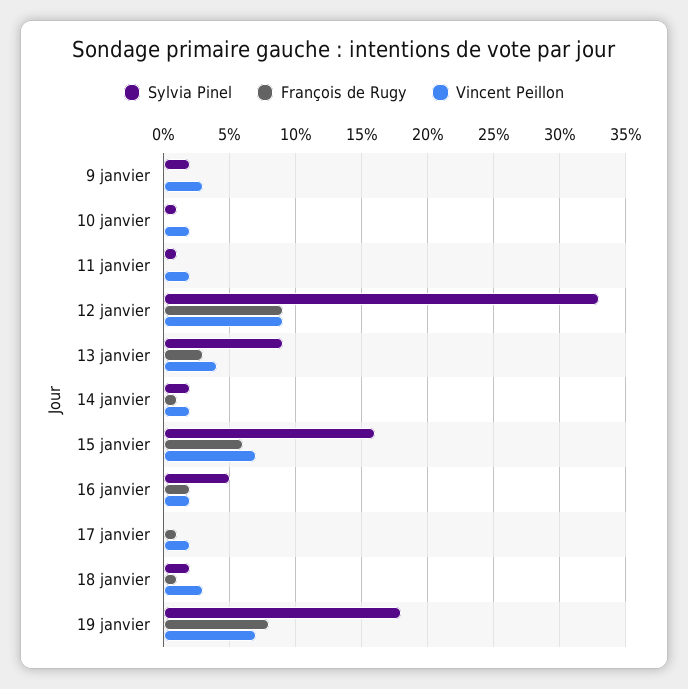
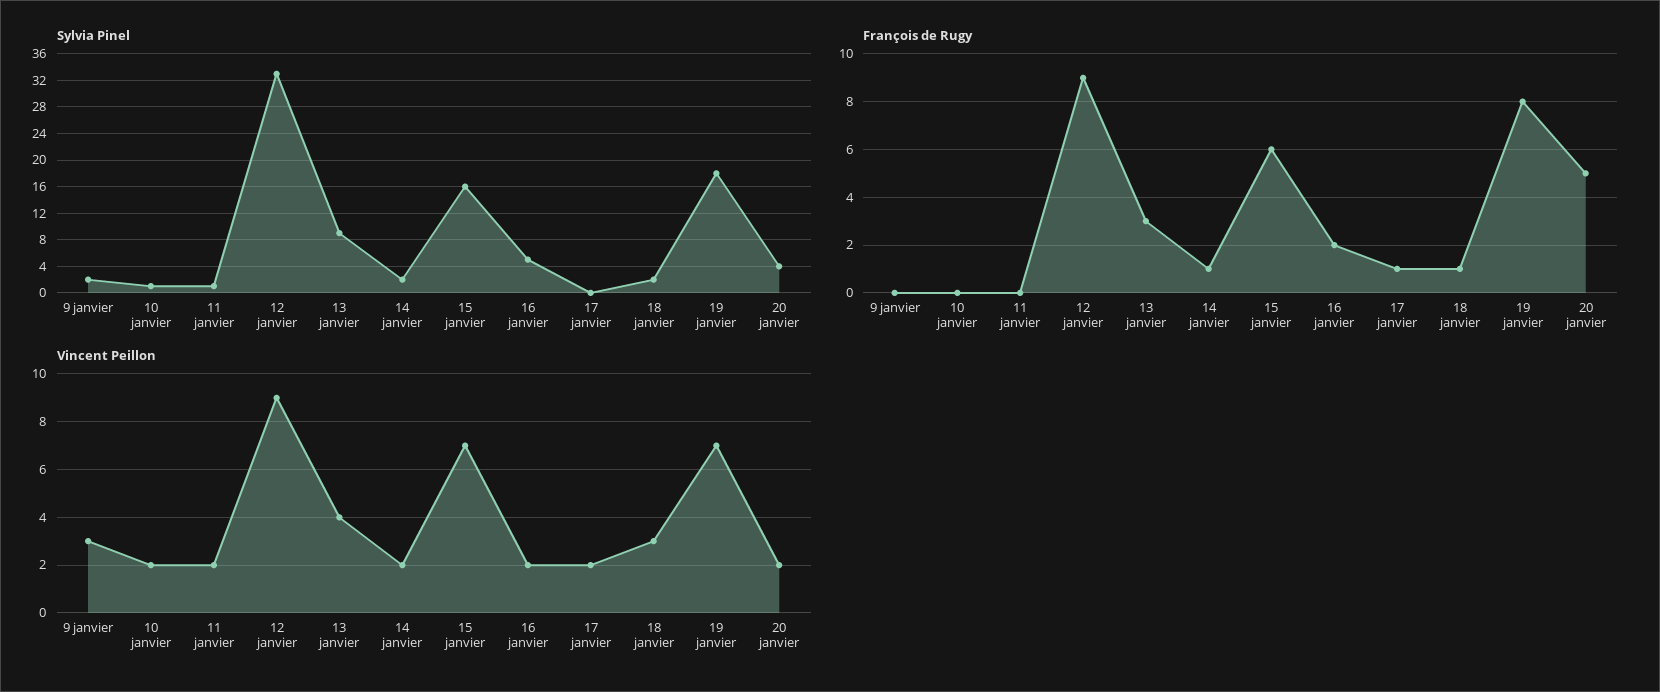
Sylvia Pinel, 20 janvier: none -> 4
François de Rugy, 20 janvier: none -> 5
Vincent Peillon, 20 janvier: none -> 2

